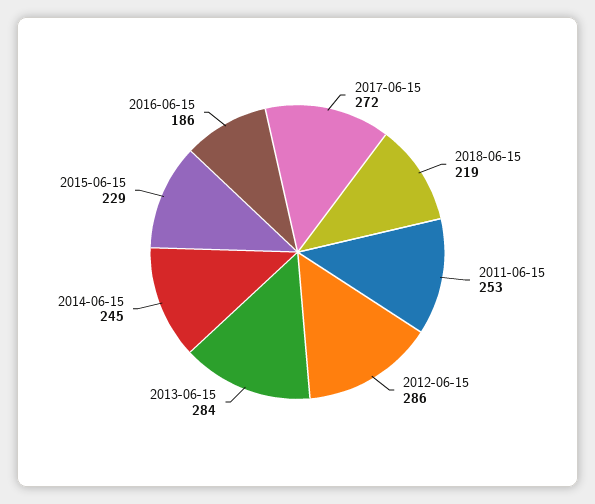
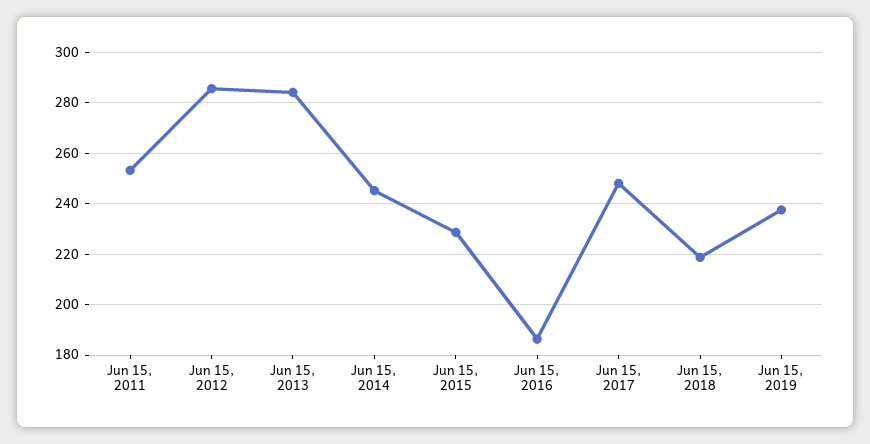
2017-06-15: 272 -> 247.5
Jun 15, 2019: none -> 237.5

